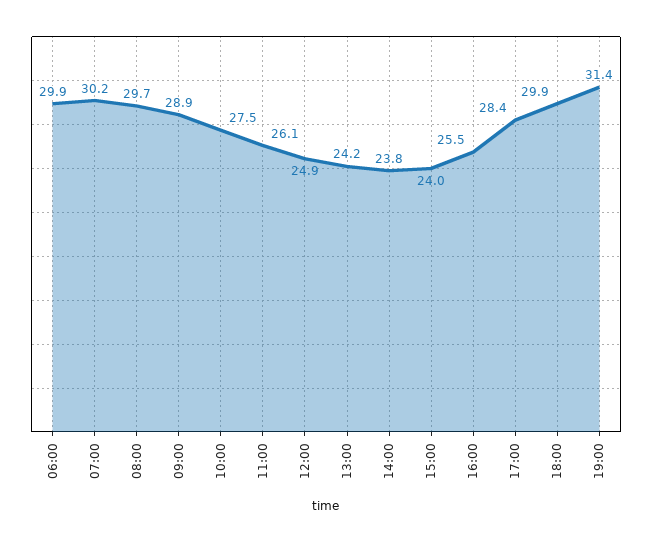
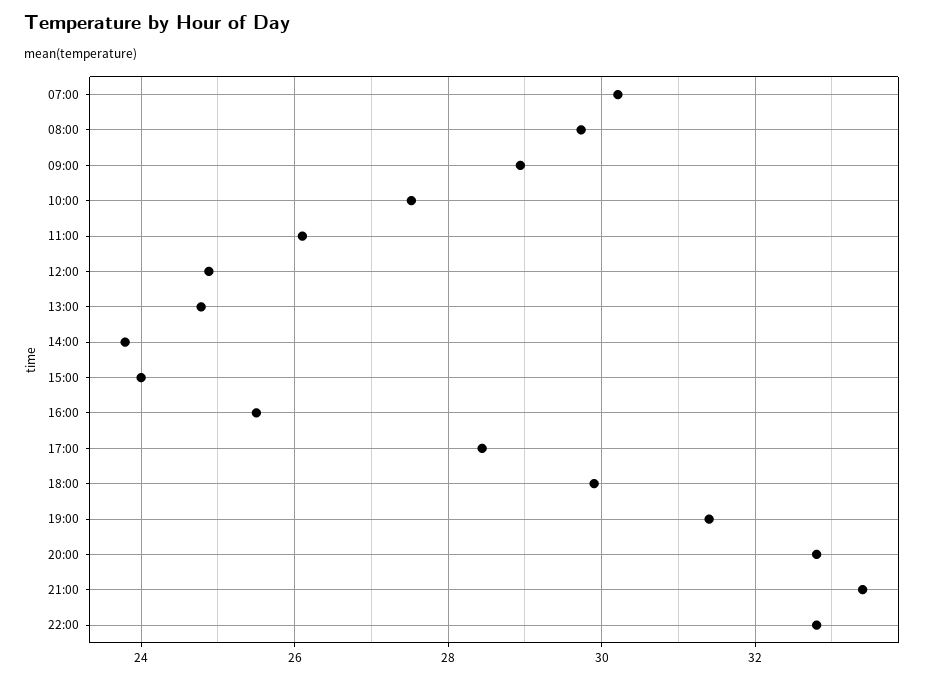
06:00: 29.9 -> none
13:00: 24.2 -> 24.8
20:00: none -> 32.8
21:00: none -> 33.4
22:00: none -> 32.8

